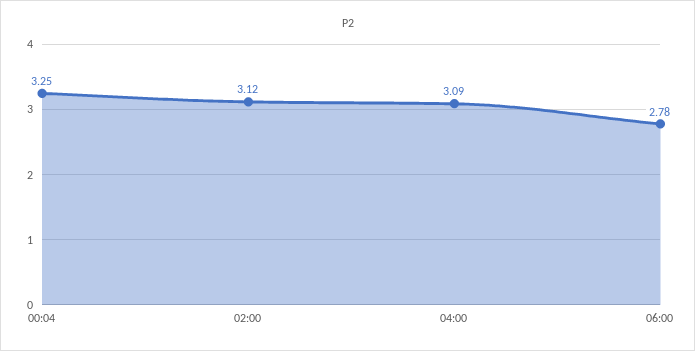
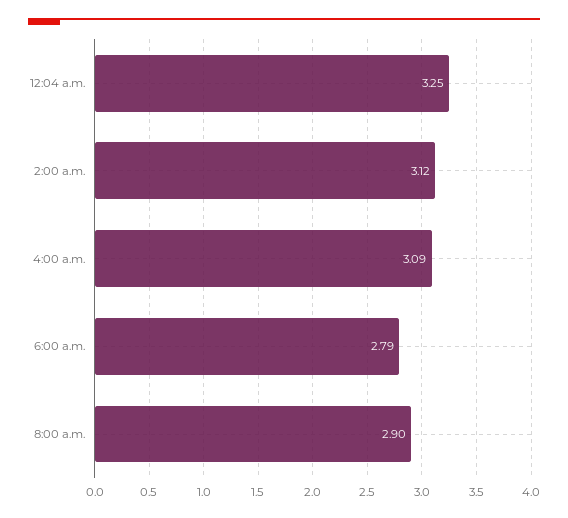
06:00: 2.78 -> 2.79
8:00 a.m.: none -> 2.9

